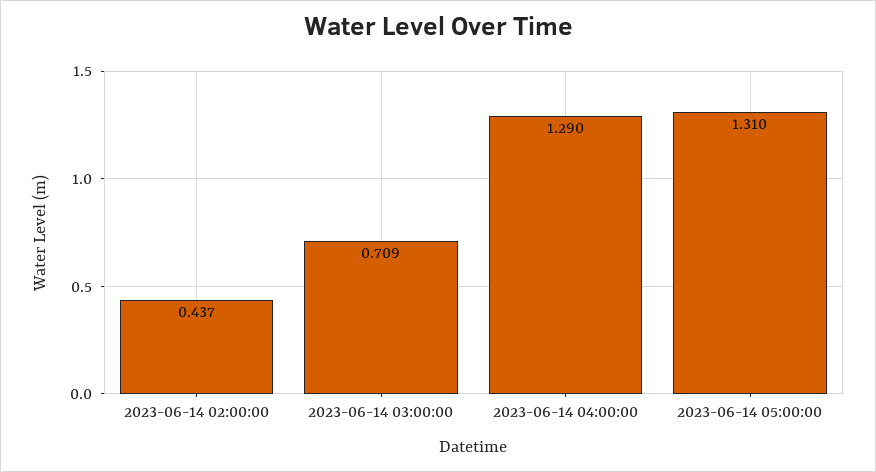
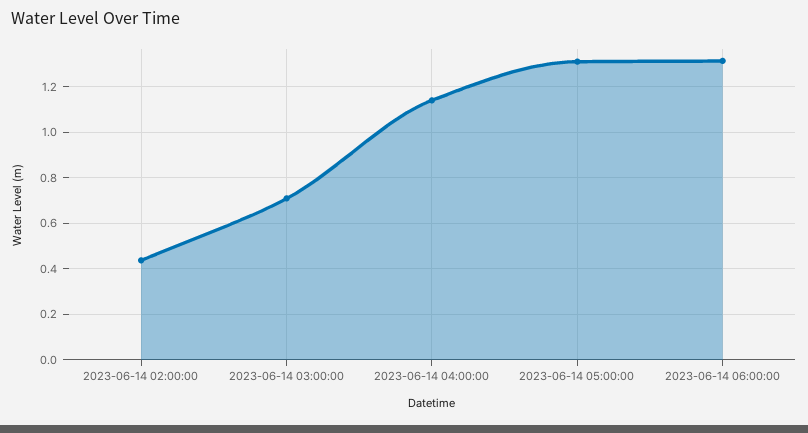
2023-06-14 04:00:00: 1.29 -> 1.15
2023-06-14 06:00:00: none -> 1.3

